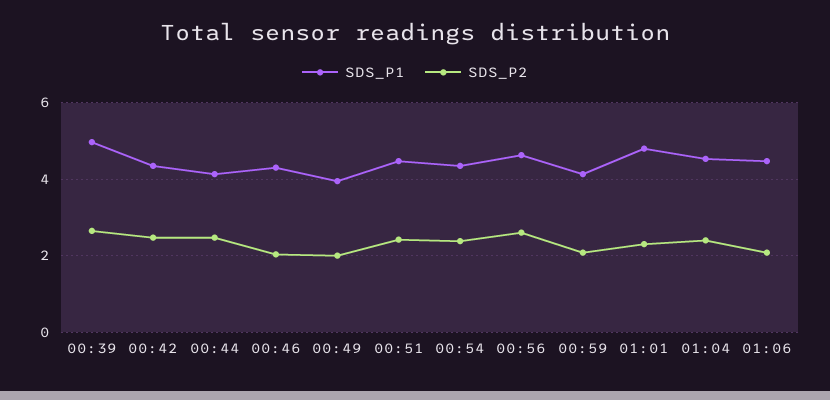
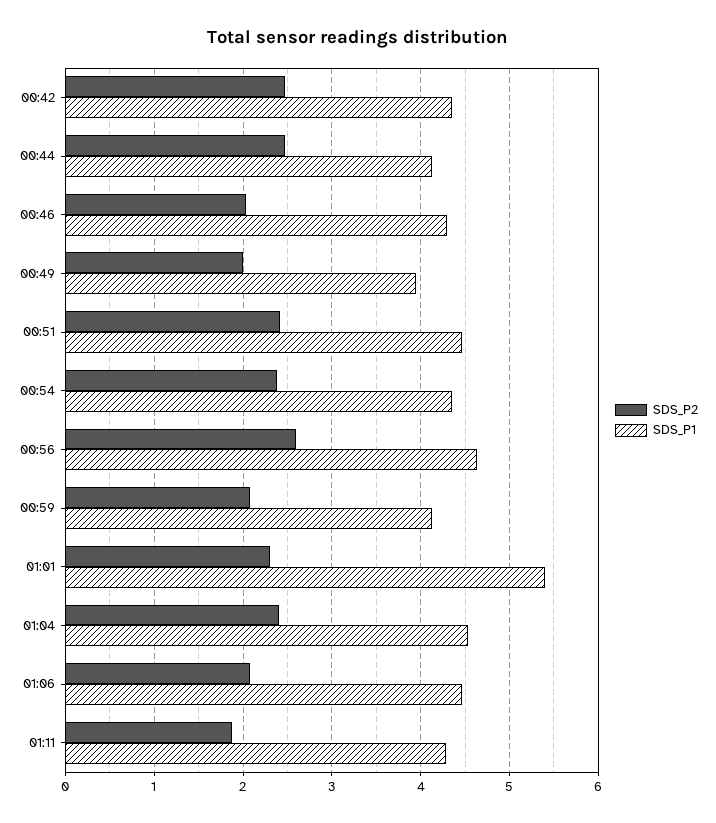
SDS_P1, 00:39: 5 -> none
SDS_P2, 00:39: 2.6 -> none
SDS_P1, 01:01: 4.8 -> 5.4
SDS_P2, 01:11: none -> 1.9
SDS_P1, 01:11: none -> 4.3

